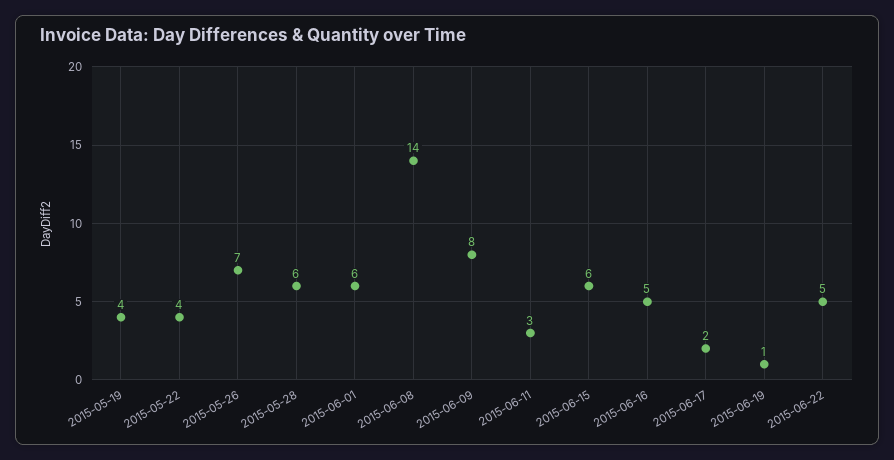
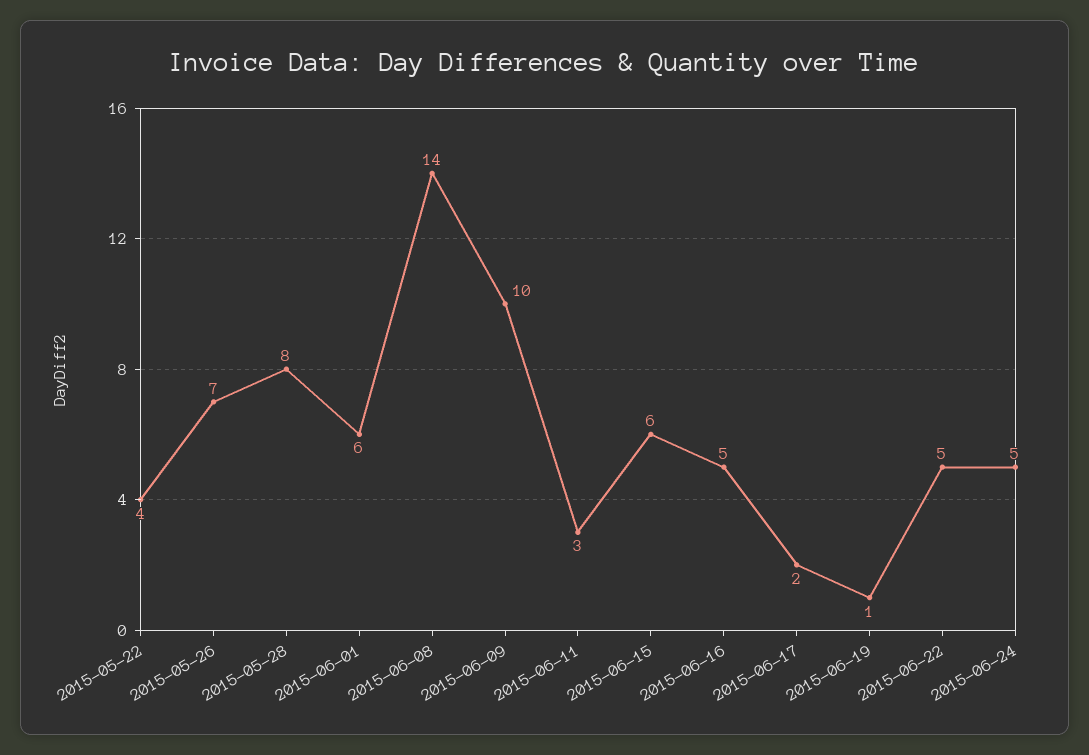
2015-05-19: 4 -> none
2015-05-28: 6 -> 8
2015-06-09: 8 -> 10
2015-06-24: none -> 5

